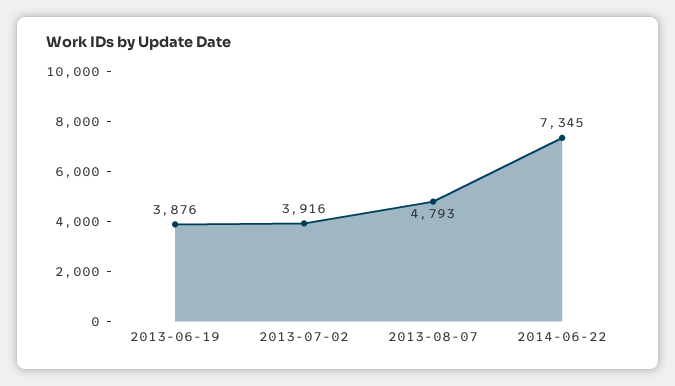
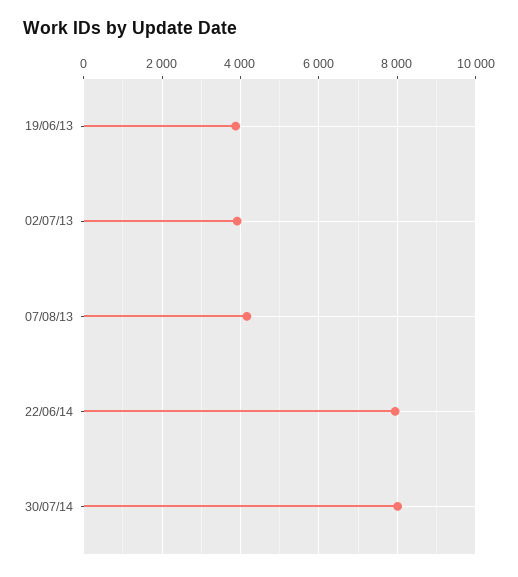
2013-08-07: 4793 -> 4200
2014-06-22: 7345 -> 8000
30/07/14: none -> 8000

